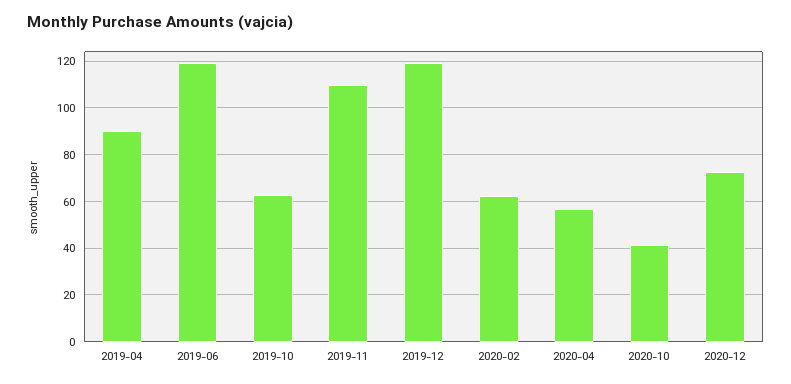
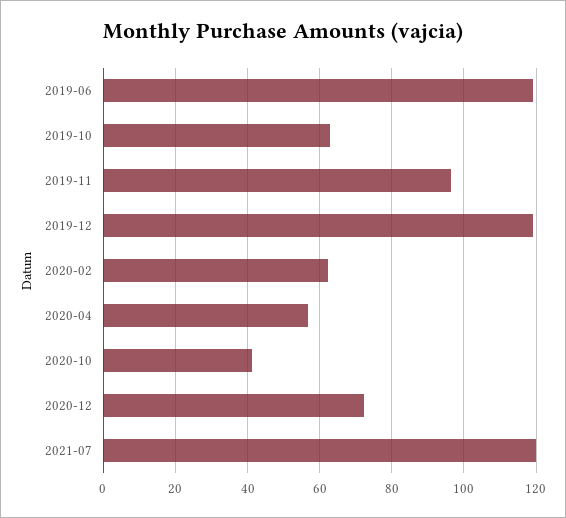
2019-04: 90 -> none
2019-11: 110 -> 96
2021-07: none -> 120

